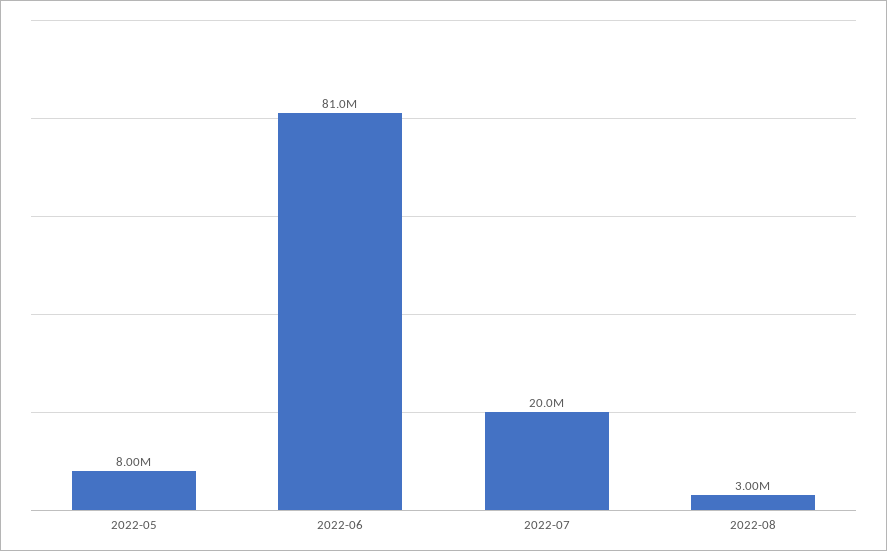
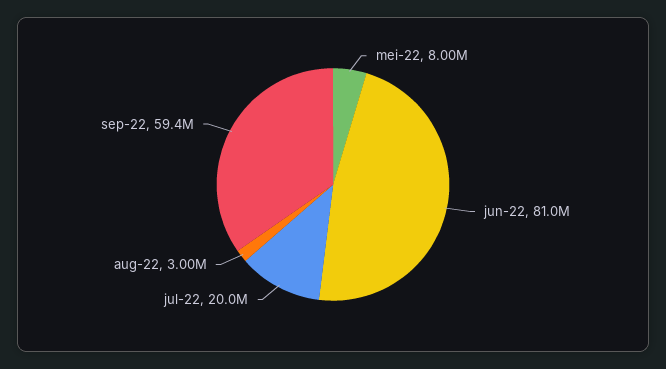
sep-22: none -> 59400000

